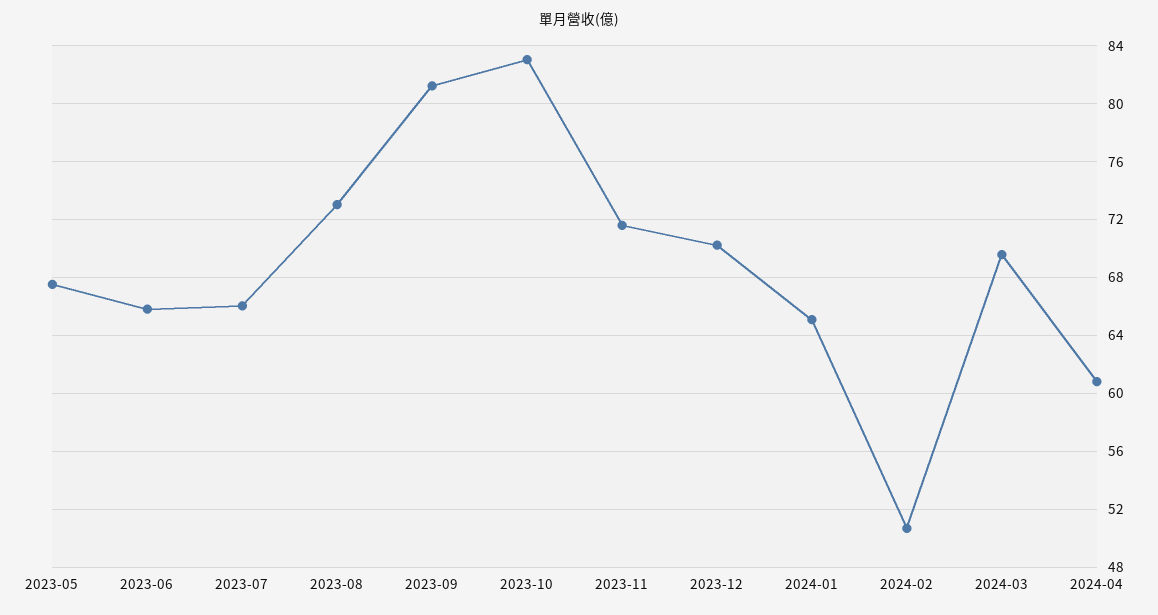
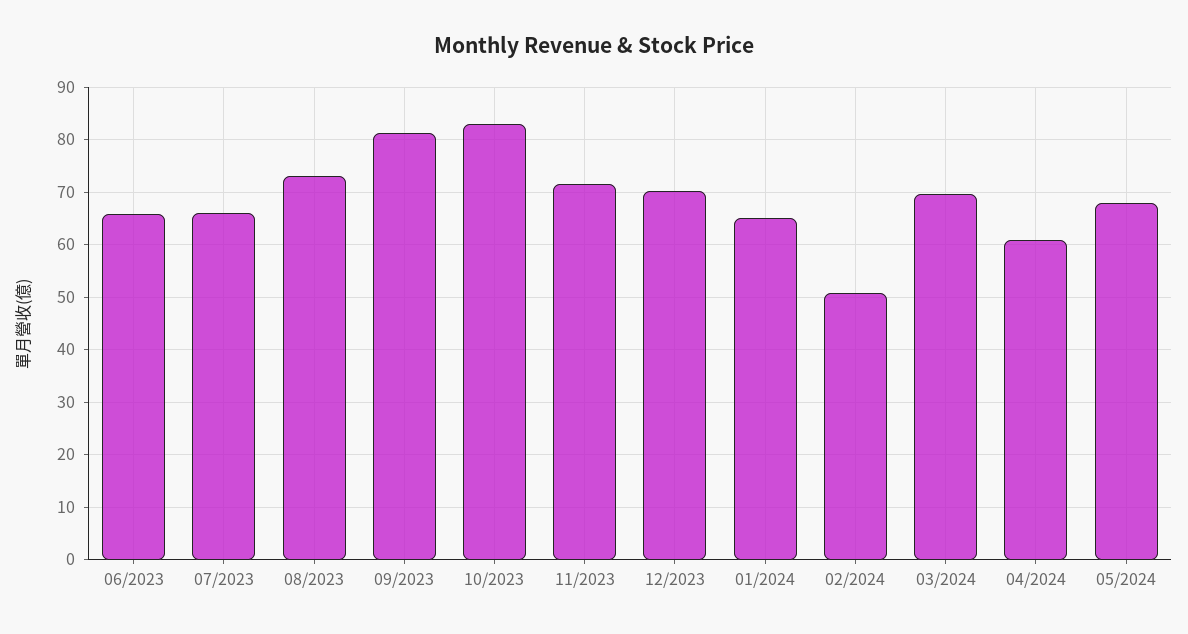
2023-05: 67.5 -> none
05/2024: none -> 68

